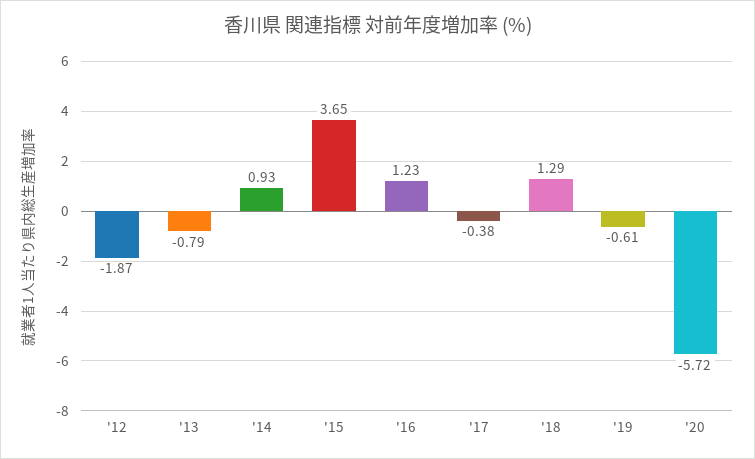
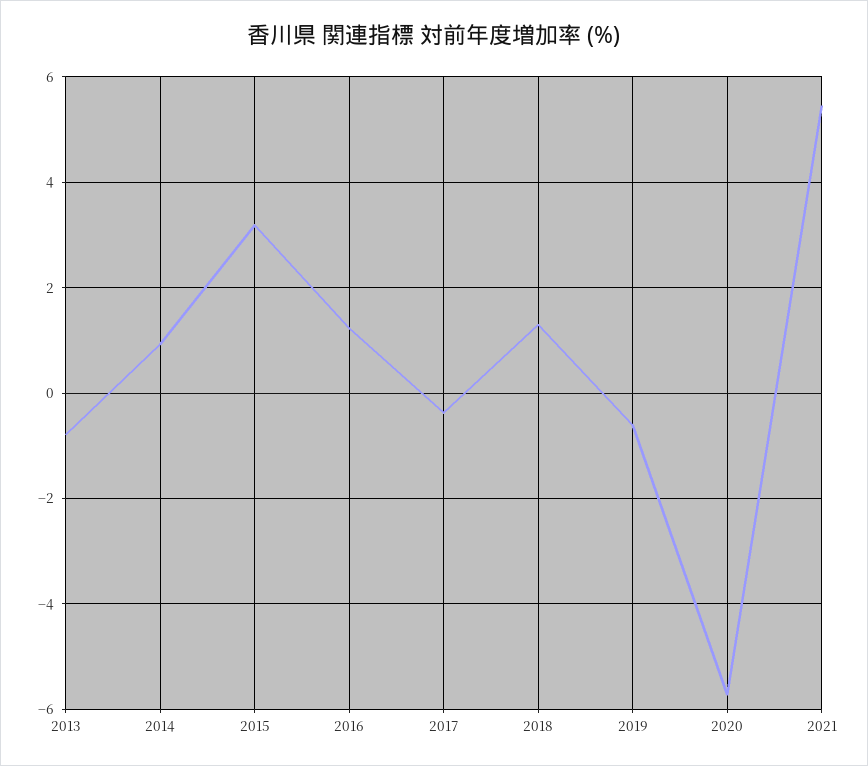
'12: -1.87 -> none
'15: 3.65 -> 3.2
2021: none -> 5.4

